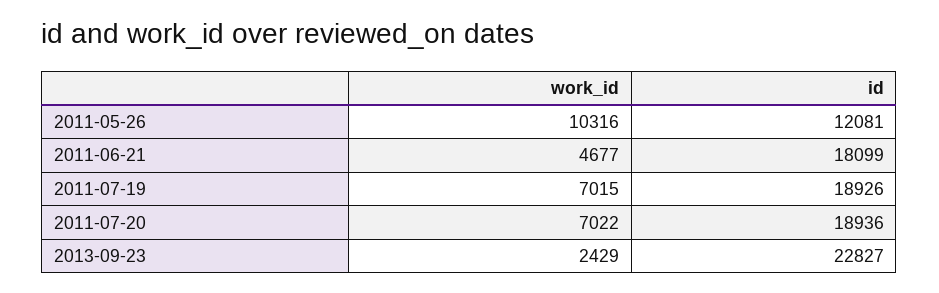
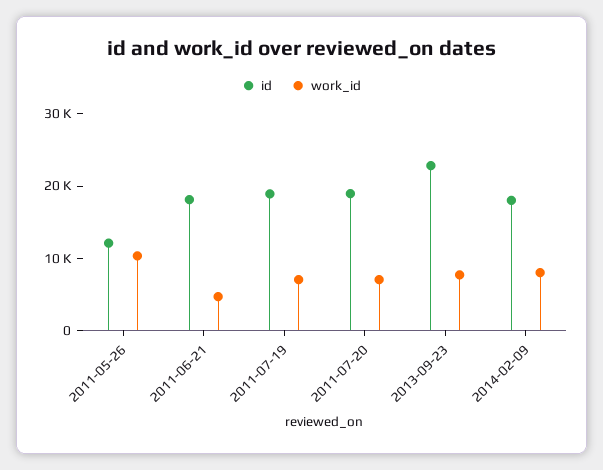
work_id, 2013-09-23: 2429 -> 8000
id, 2014-02-09: none -> 18000
work_id, 2014-02-09: none -> 8000

